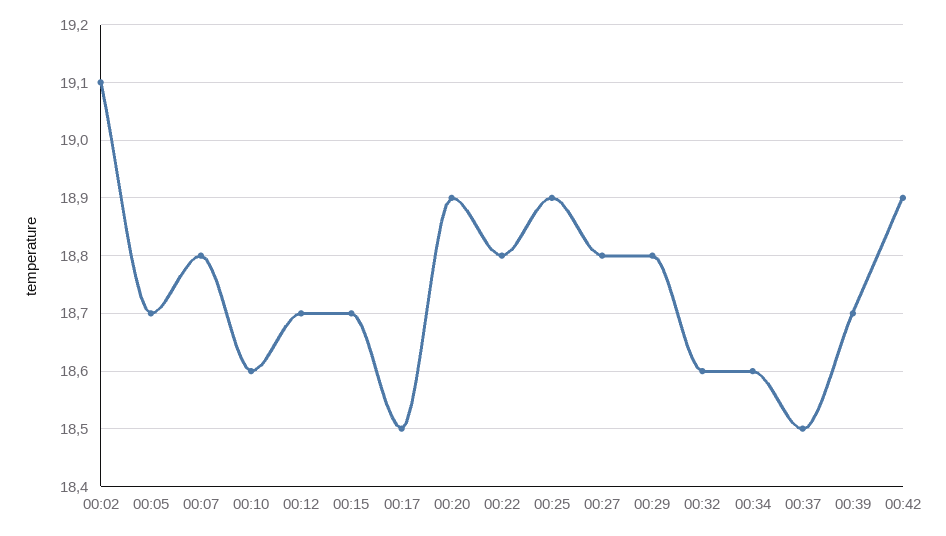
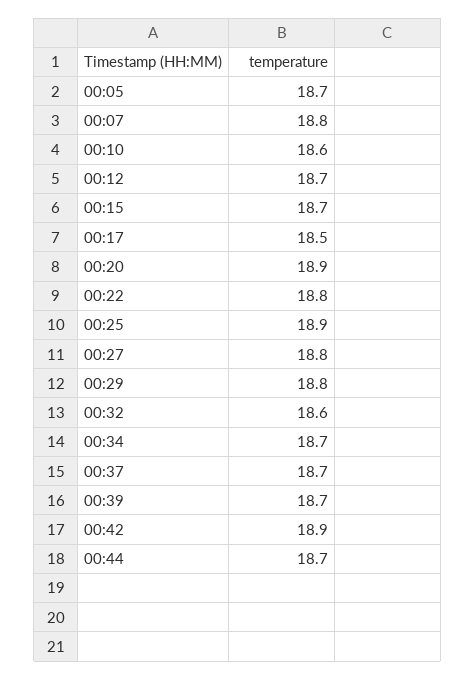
00:02: 19.1 -> none
00:34: 18.6 -> 18.7
00:37: 18.5 -> 18.7
00:44: none -> 18.7

